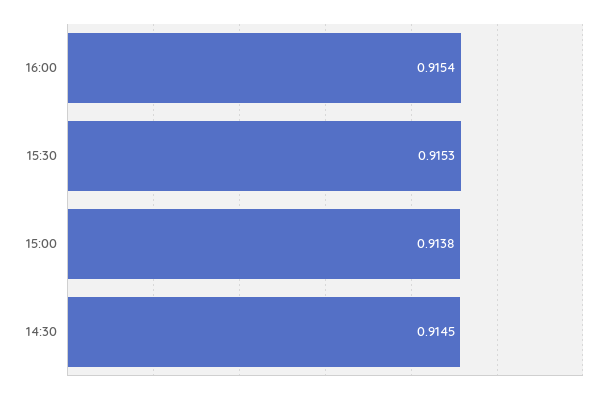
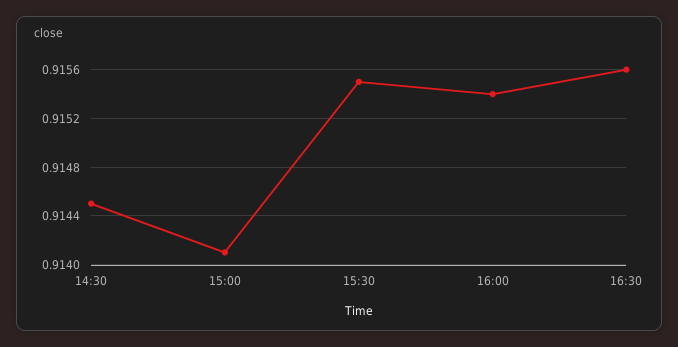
15:30: 0.9153 -> 0.9155
15:00: 0.9138 -> 0.9141
16:30: none -> 0.9156

